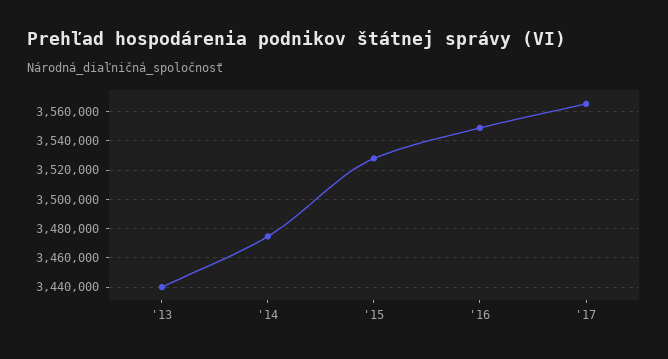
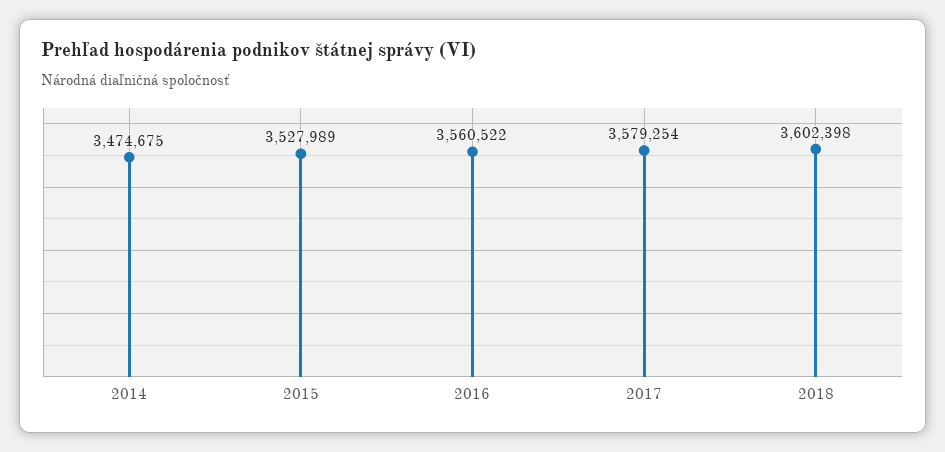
'13: 3440000 -> none
'16: 3550000 -> 3560522
'17: 3565000 -> 3579254
2018: none -> 3602398

